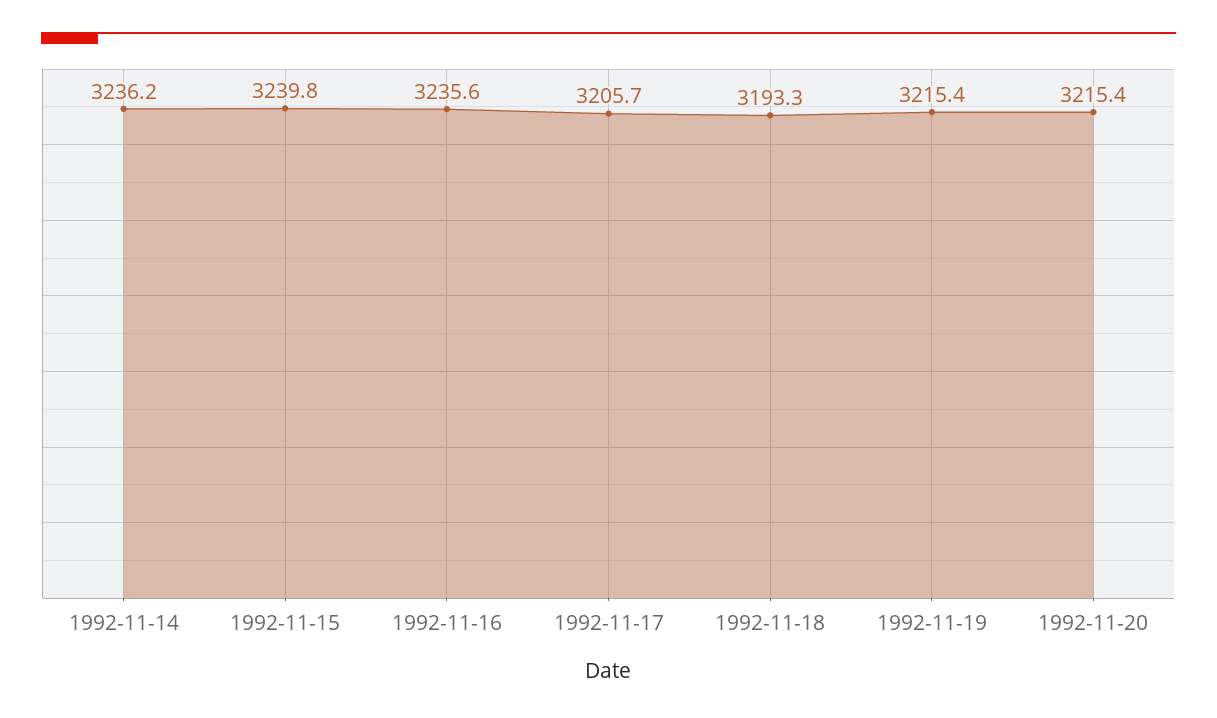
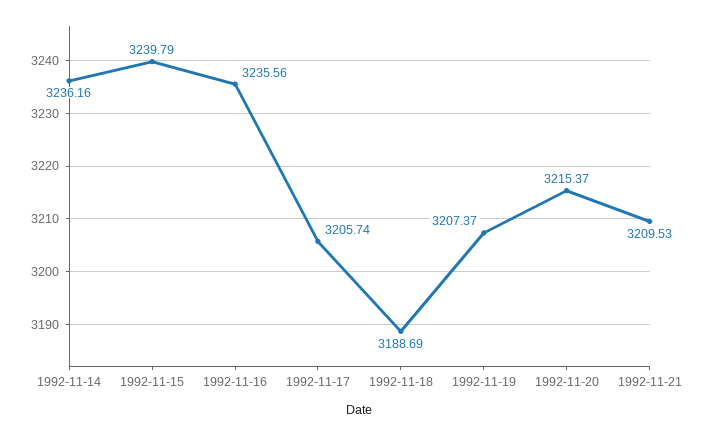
1992-11-18: 3193.3 -> 3188.69
1992-11-19: 3215.4 -> 3207.37
1992-11-21: none -> 3209.53

